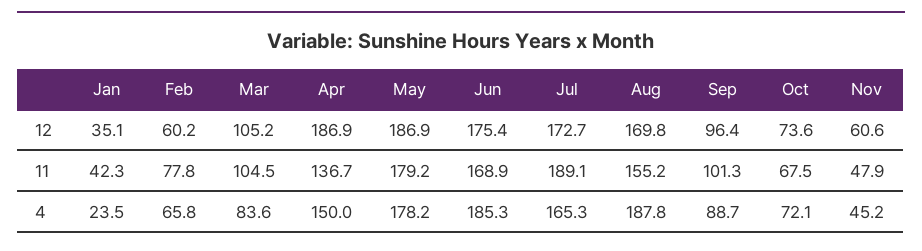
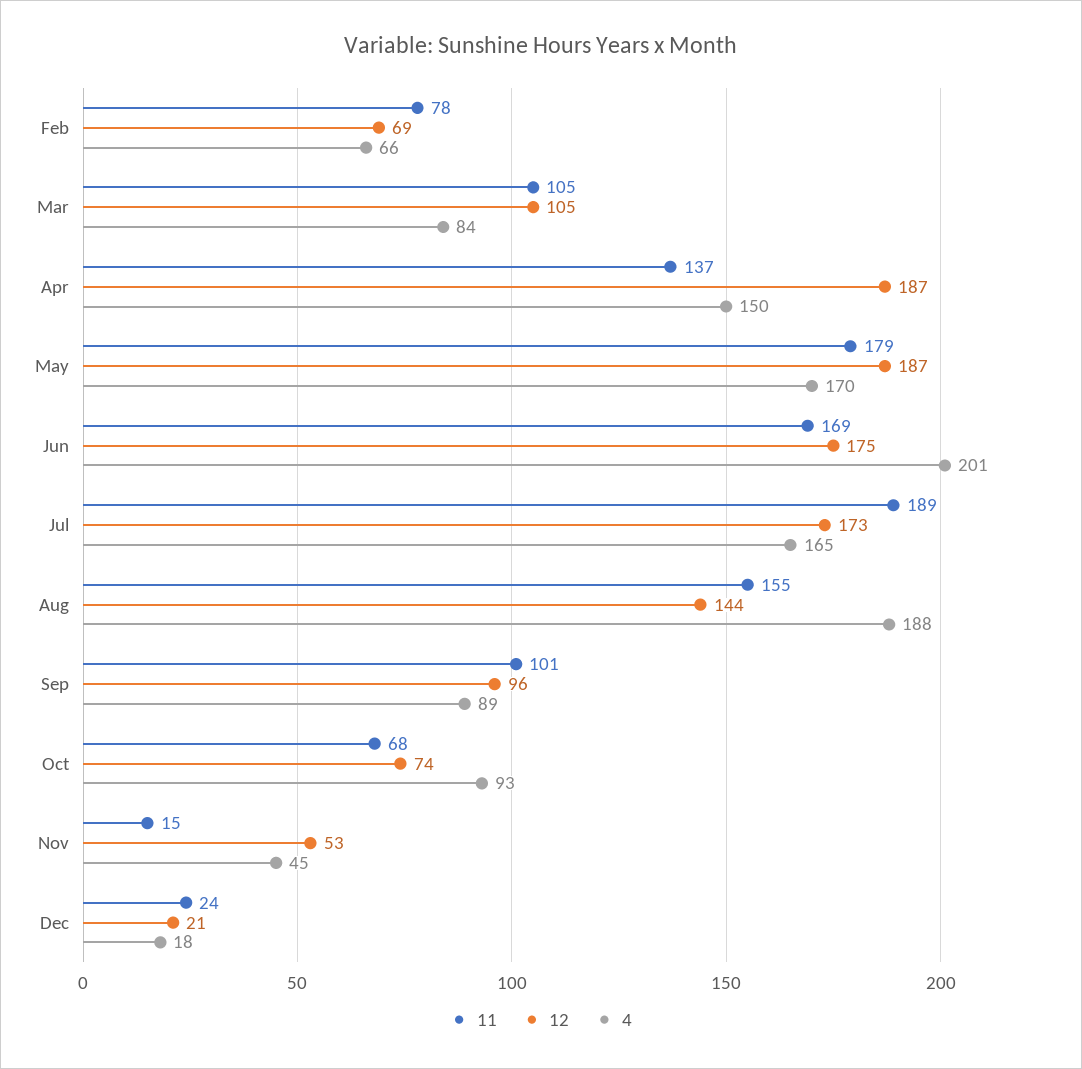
12, Jan: 35.1 -> none
12, Feb: 60.2 -> 69
12, Aug: 169.8 -> 144
12, Nov: 60.6 -> 53
11, Jan: 42.3 -> none
11, Nov: 47.9 -> 15
4, Jan: 23.5 -> none
4, May: 178.2 -> 170
4, Jun: 185.3 -> 201
4, Oct: 72.1 -> 93
11, Dec: none -> 24
12, Dec: none -> 21
4, Dec: none -> 18

